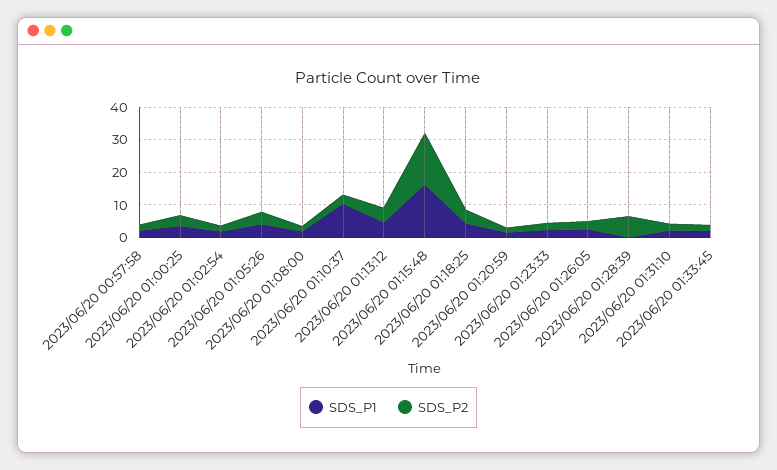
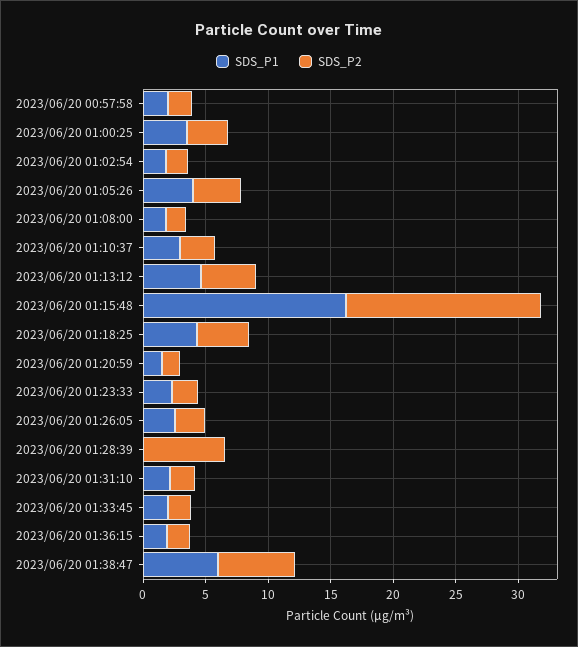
SDS_P1, 2023/06/20 01:10:37: 10 -> 3
SDS_P1, 2023/06/20 01:36:15: none -> 2
SDS_P2, 2023/06/20 01:36:15: none -> 2
SDS_P1, 2023/06/20 01:38:47: none -> 6
SDS_P2, 2023/06/20 01:38:47: none -> 6

